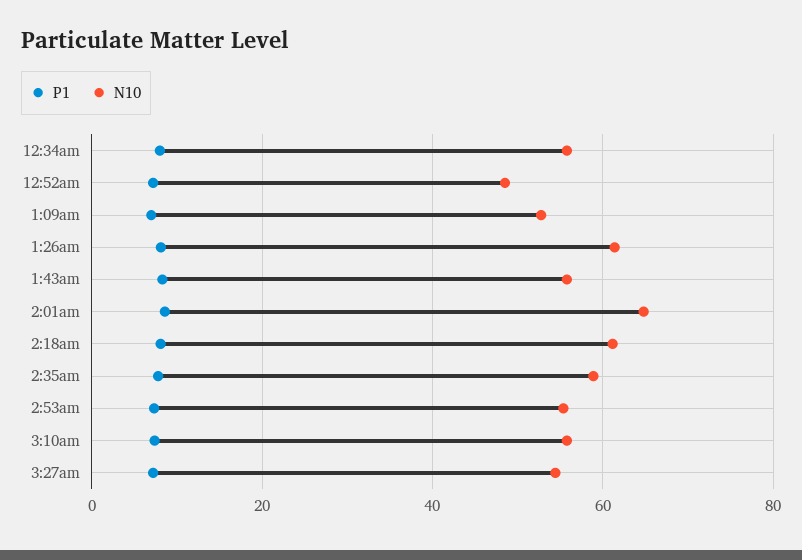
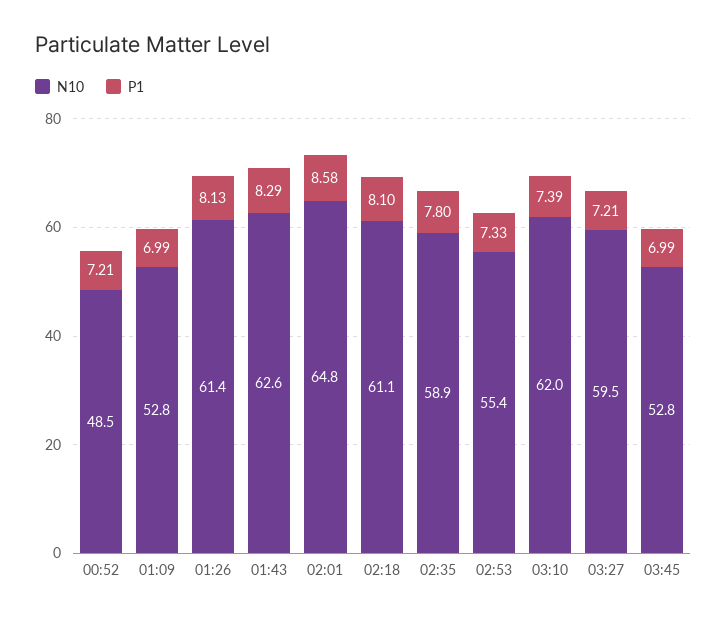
P1, 12:34am: 8 -> none
N10, 12:34am: 56 -> none
N10, 1:43am: 56 -> 62.6
N10, 3:10am: 56 -> 62
N10, 3:27am: 54 -> 59.5
N10, 03:45: none -> 52.8
P1, 03:45: none -> 6.99

